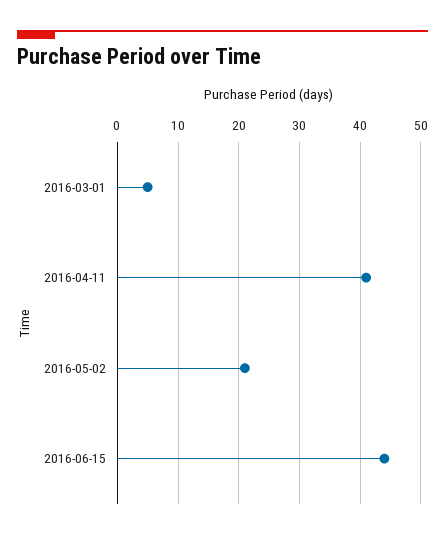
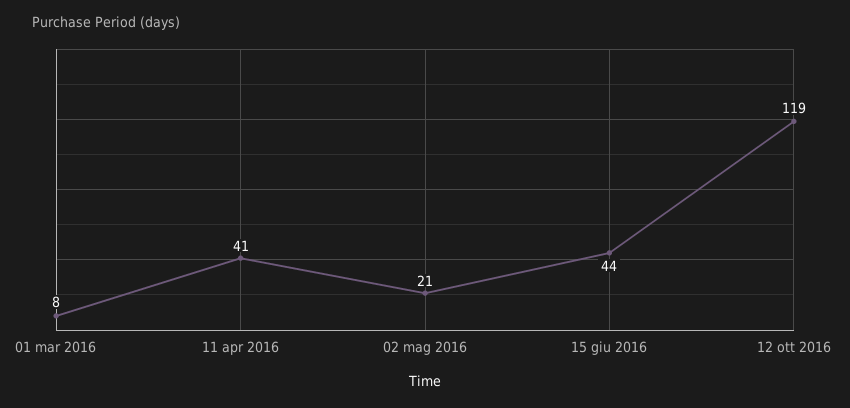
2016-03-01: 5 -> 8
12 ott 2016: none -> 119

